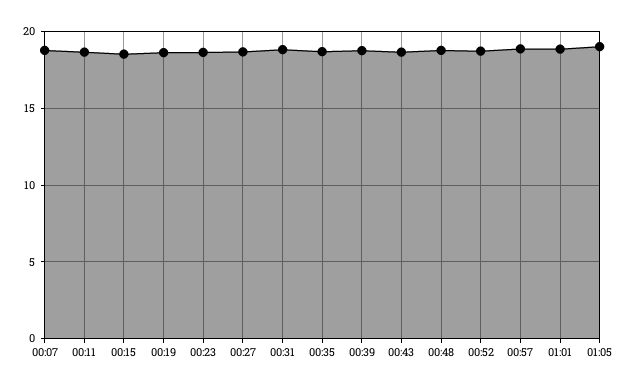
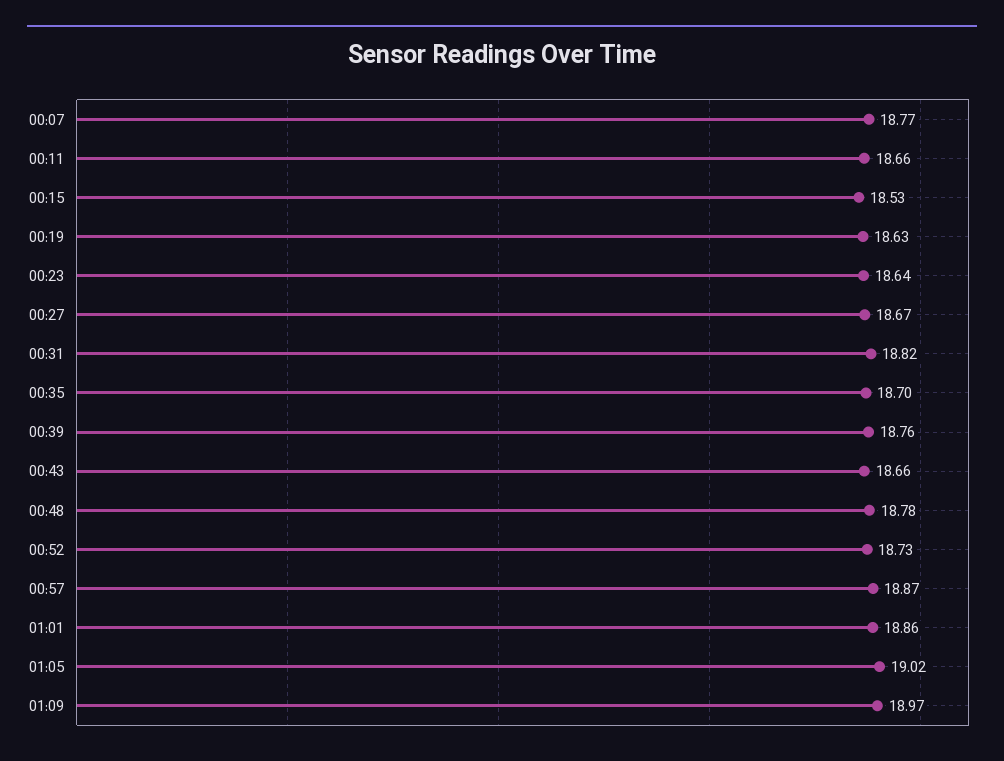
01:09: none -> 18.97

